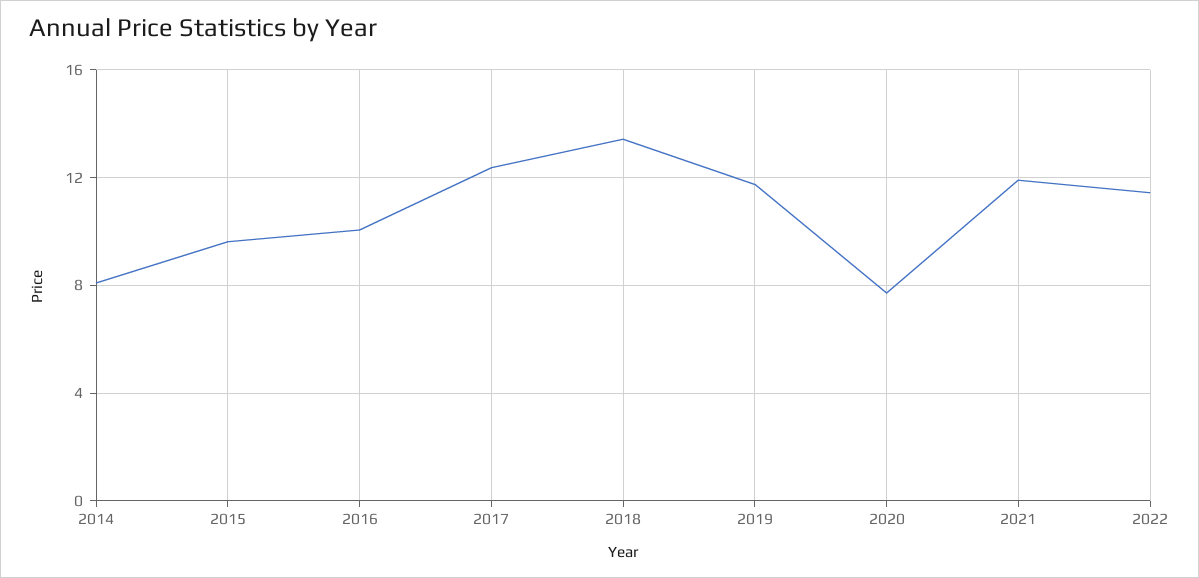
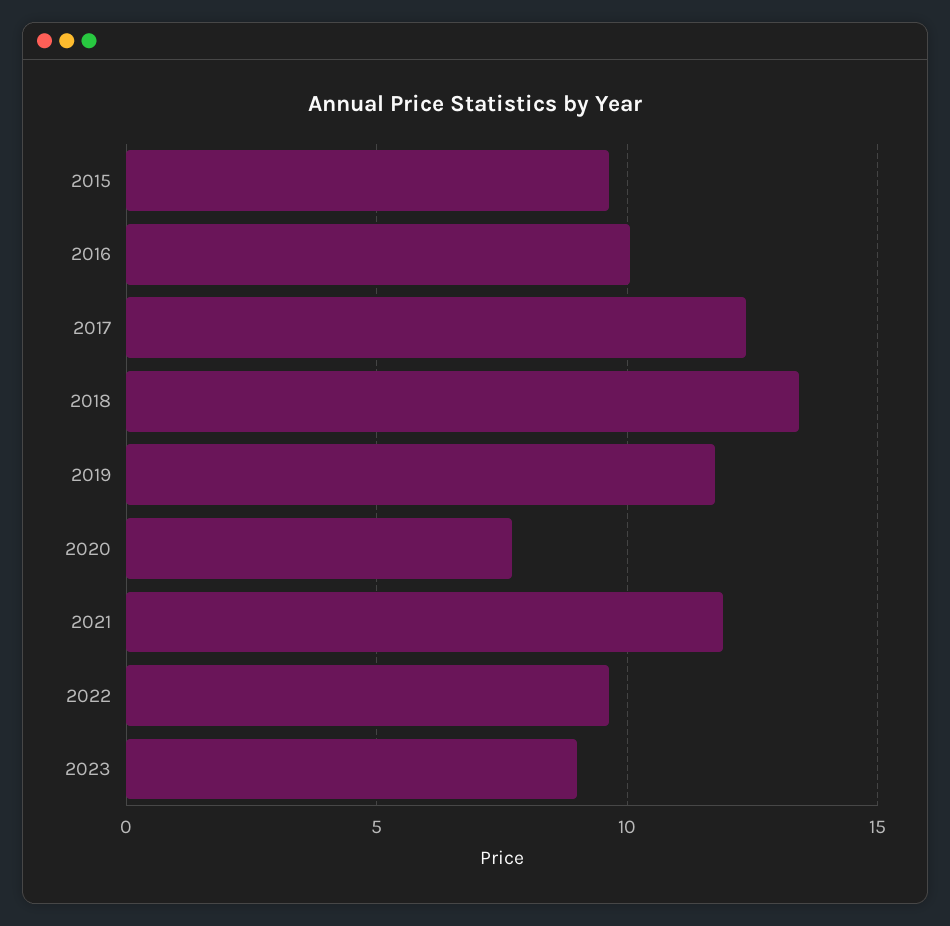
2014: 8 -> none
2022: 11.5 -> 9.5
2023: none -> 9

